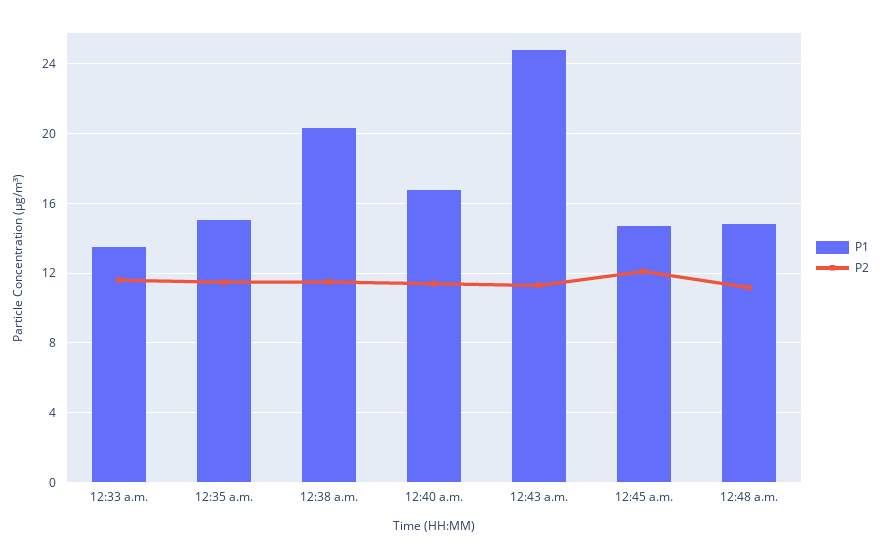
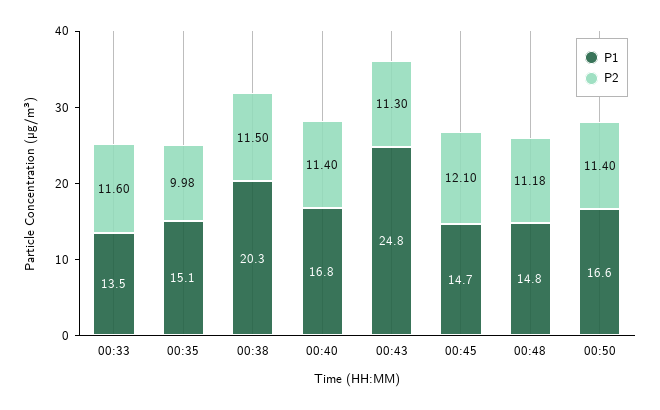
P2, 12:35 a.m.: 11.5 -> 9.98
P1, 00:50: none -> 16.6
P2, 00:50: none -> 11.4

